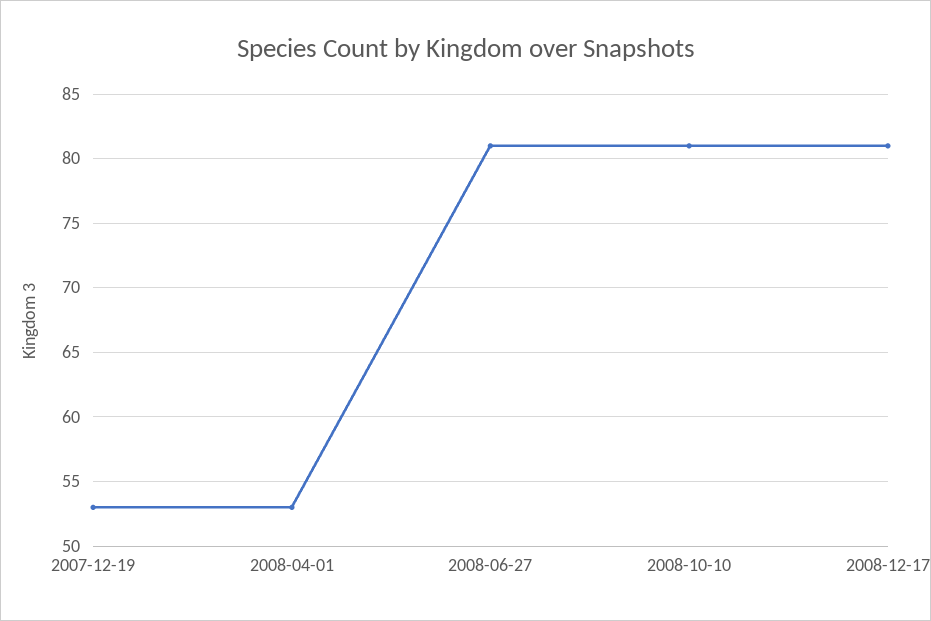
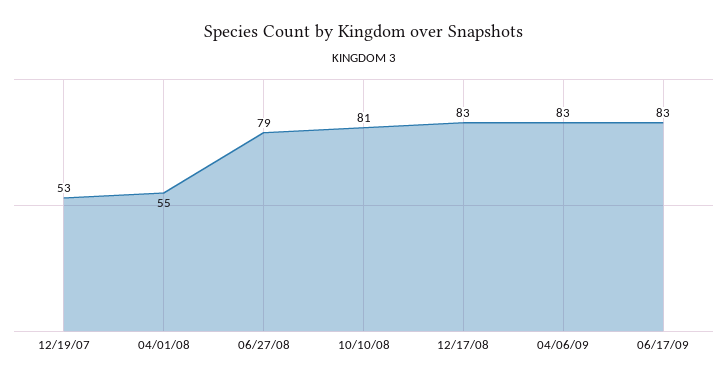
2008-04-01: 53 -> 55
2008-06-27: 81 -> 79
2008-12-17: 81 -> 83
04/06/09: none -> 83
06/17/09: none -> 83

